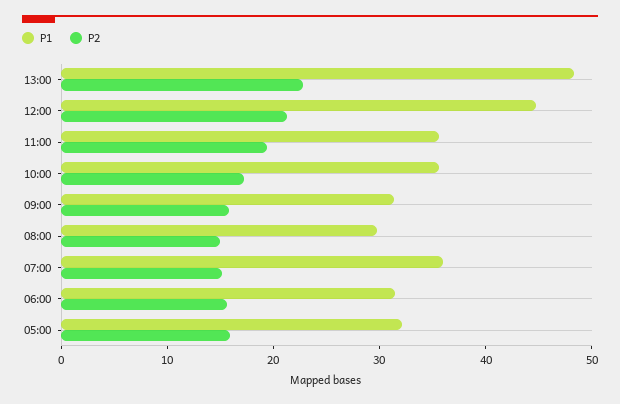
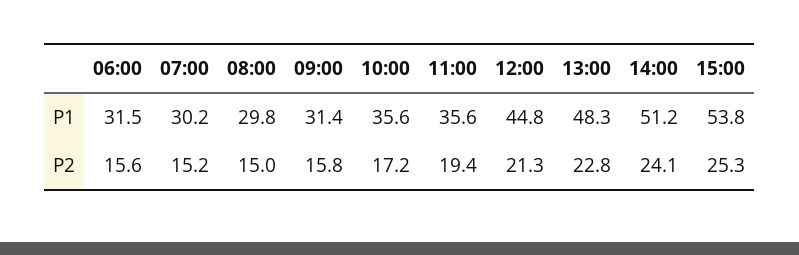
P1, 07:00: 36 -> 30.2
P1, 05:00: 32 -> none
P2, 05:00: 16 -> none
P1, 14:00: none -> 51.2
P1, 15:00: none -> 53.8
P2, 14:00: none -> 24.1
P2, 15:00: none -> 25.3

